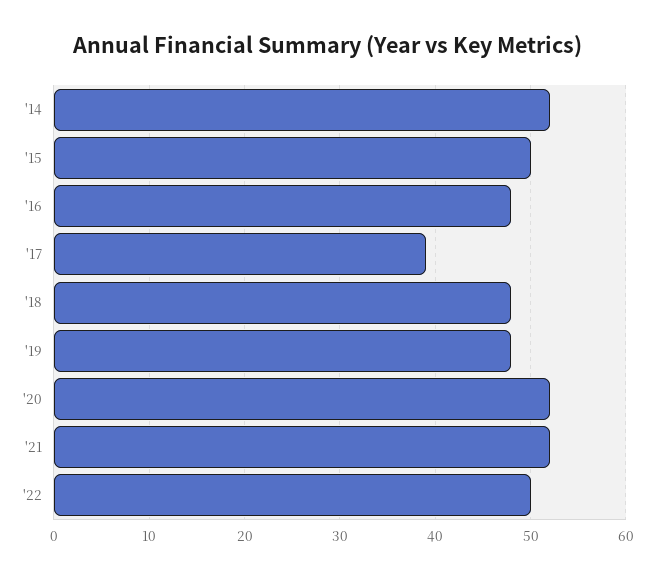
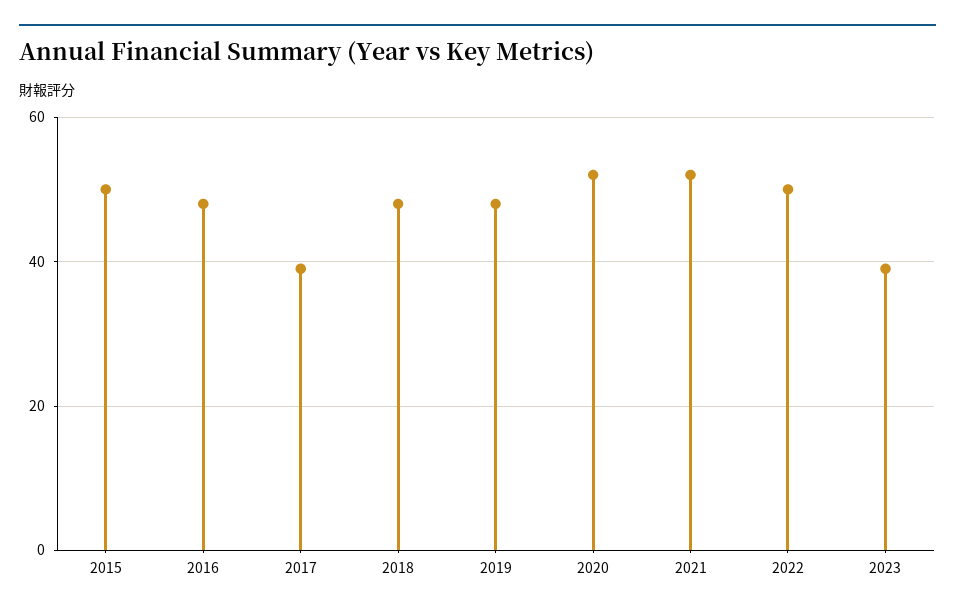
'14: 52 -> none
2023: none -> 40

